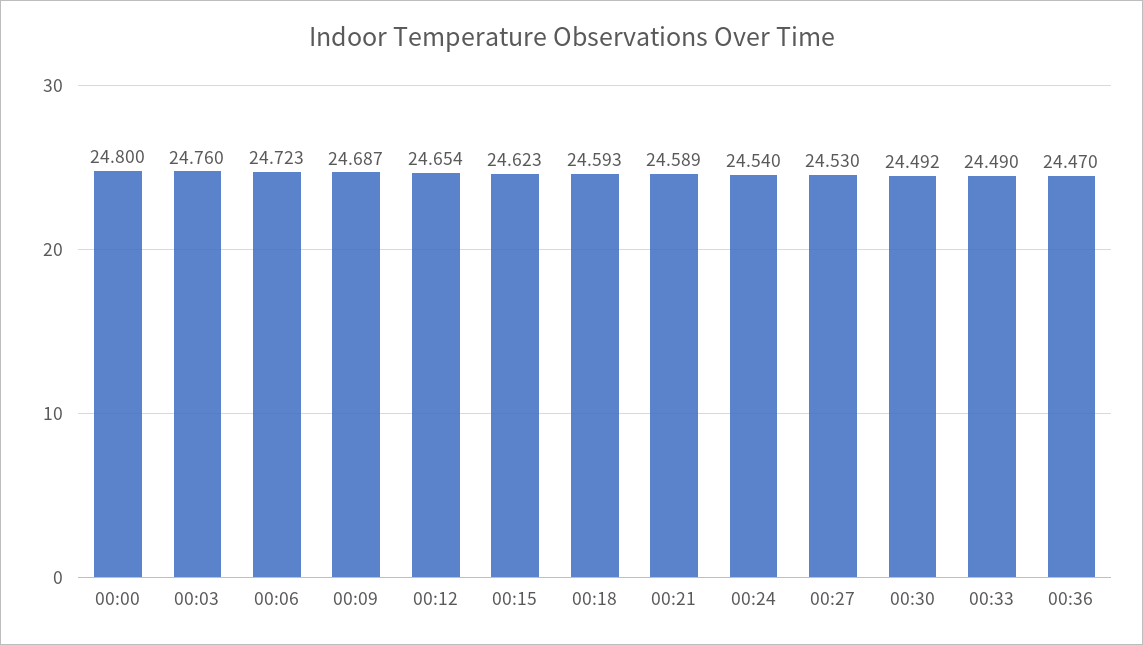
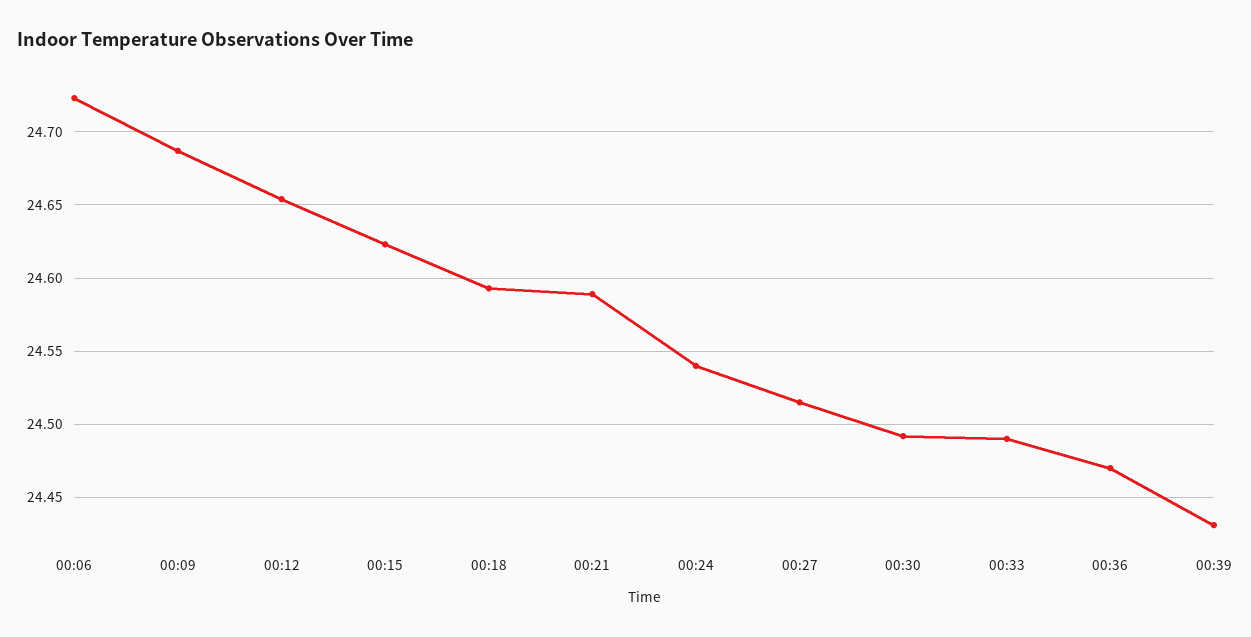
00:00: 24.8 -> none
00:03: 24.76 -> none
00:27: 24.53 -> 24.515
00:39: none -> 24.43

